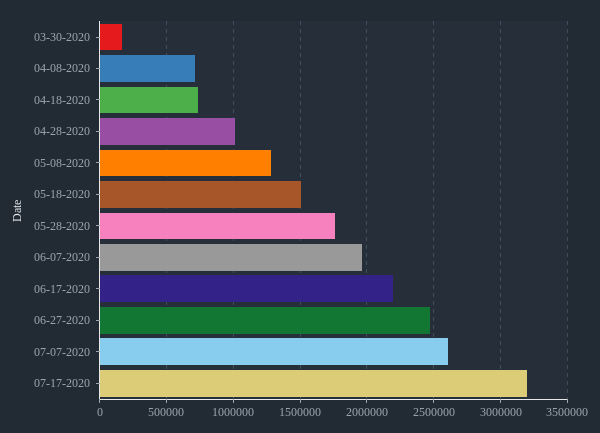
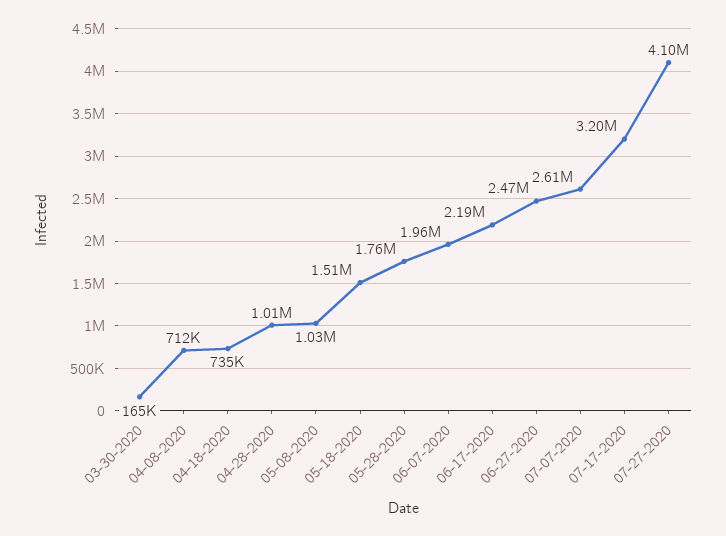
05-08-2020: 1300000 -> 1030000
07-27-2020: none -> 4100000

